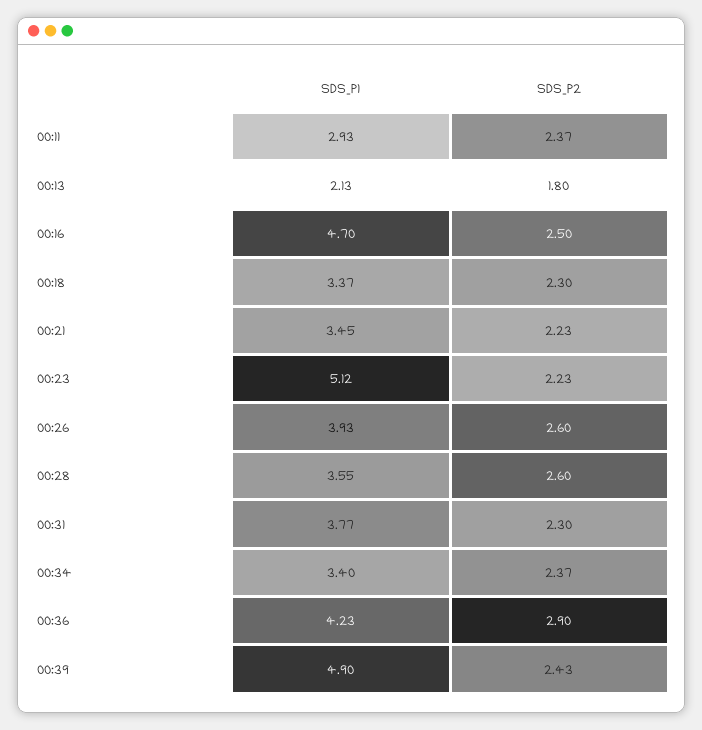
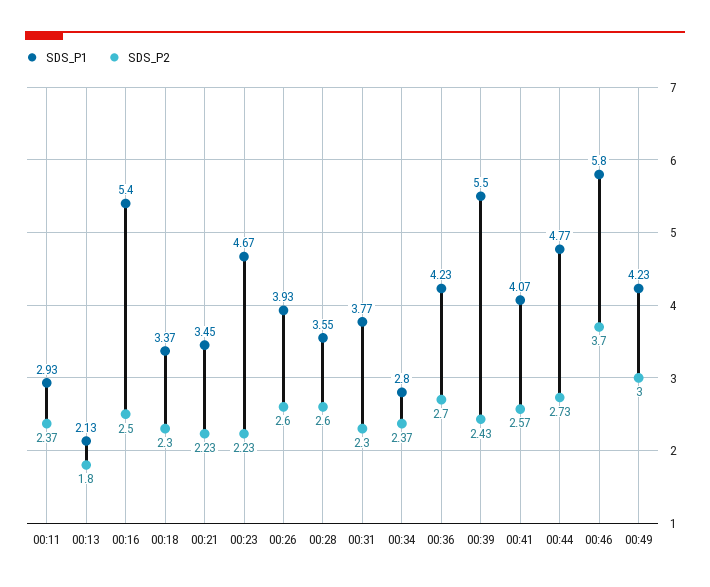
SDS_P1, 00:16: 4.7 -> 5.4
SDS_P1, 00:23: 5.12 -> 4.67
SDS_P1, 00:34: 3.4 -> 2.8
SDS_P2, 00:36: 2.9 -> 2.7
SDS_P1, 00:39: 4.9 -> 5.5
SDS_P1, 00:41: none -> 4.07
SDS_P2, 00:41: none -> 2.57
SDS_P1, 00:44: none -> 4.77
SDS_P2, 00:44: none -> 2.73
SDS_P1, 00:46: none -> 5.8
SDS_P2, 00:46: none -> 3.7
SDS_P1, 00:49: none -> 4.23
SDS_P2, 00:49: none -> 3

